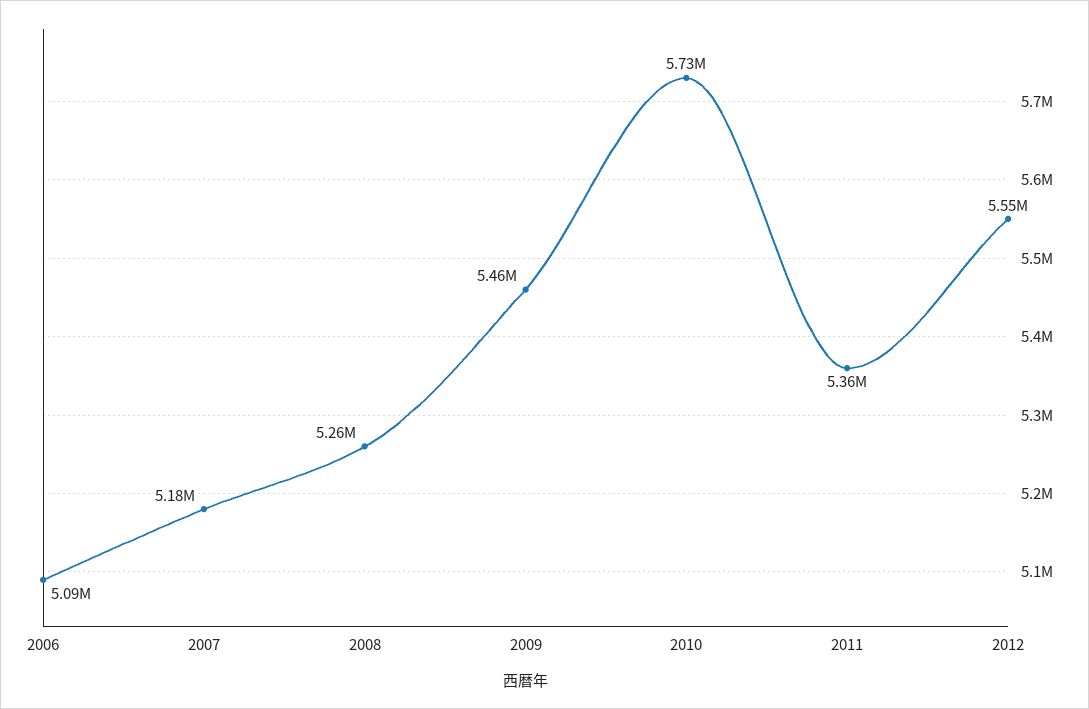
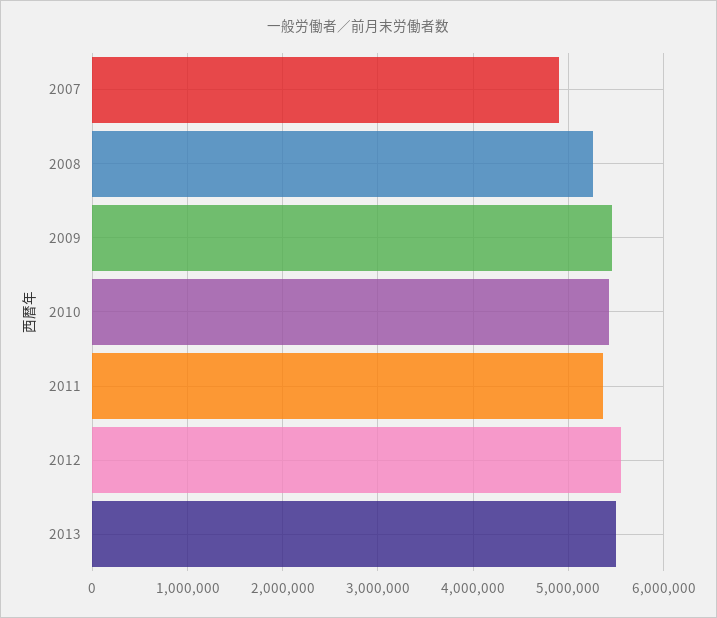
2006: 5090000 -> none
2007: 5180000 -> 4900000
2010: 5730000 -> 5400000
2013: none -> 5500000

